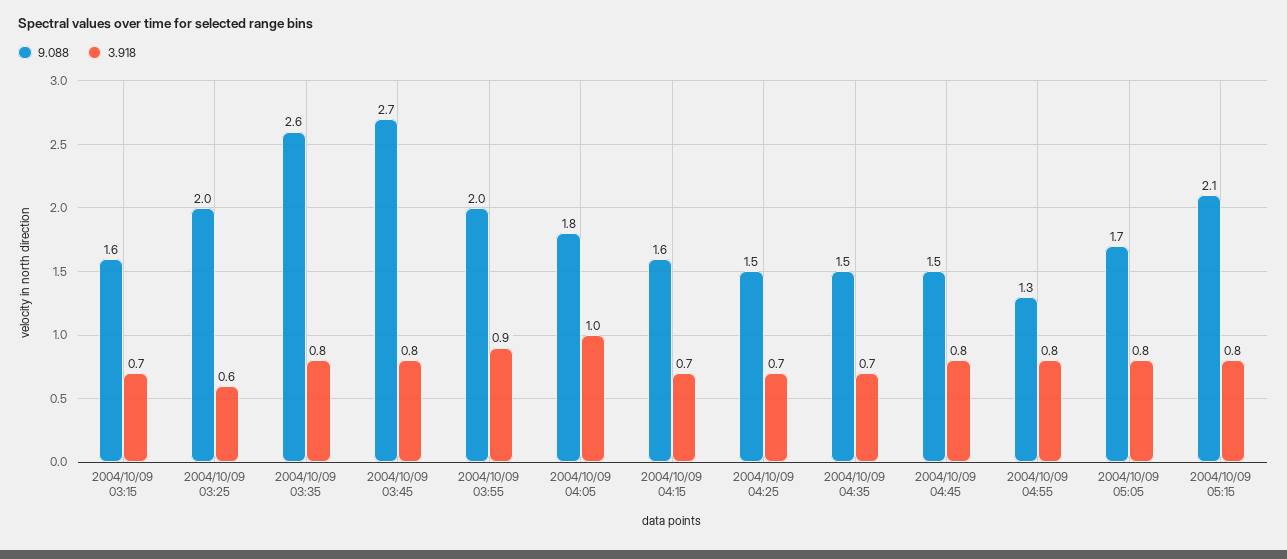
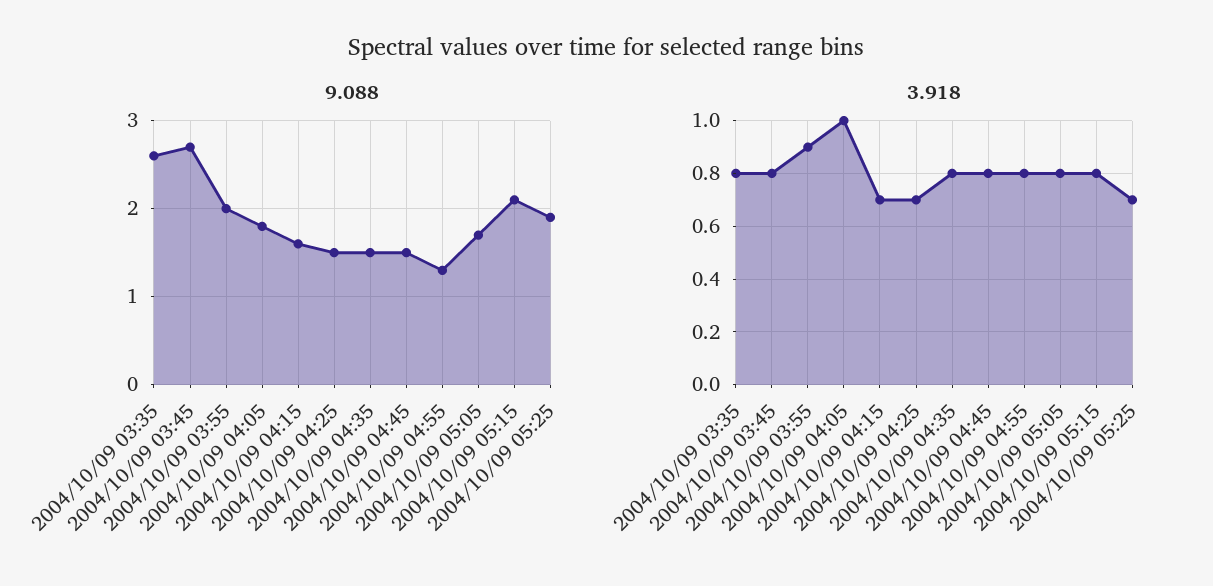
9.088, 2004/10/09 03:15: 1.6 -> none
3.918, 2004/10/09 03:15: 0.7 -> none
9.088, 2004/10/09 03:25: 2 -> none
3.918, 2004/10/09 03:25: 0.6 -> none
3.918, 2004/10/09 04:35: 0.7 -> 0.8
9.088, 2004/10/09 05:25: none -> 1.9
3.918, 2004/10/09 05:25: none -> 0.7

